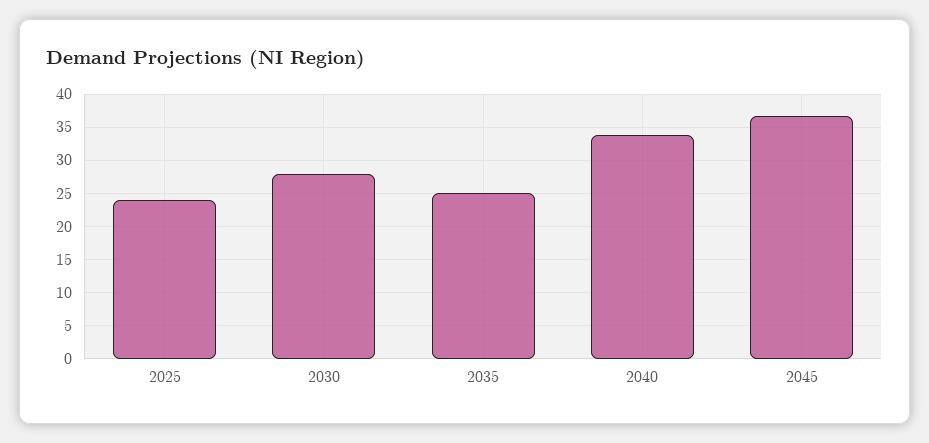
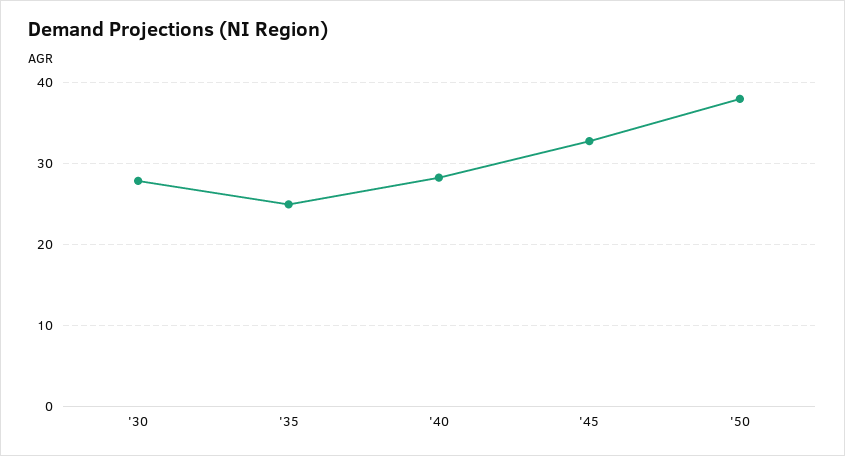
2025: 24 -> none
2040: 34 -> 28
2045: 37 -> 33
'50: none -> 38

